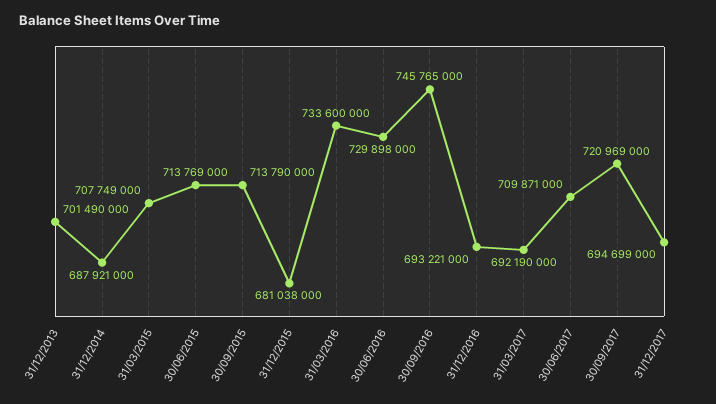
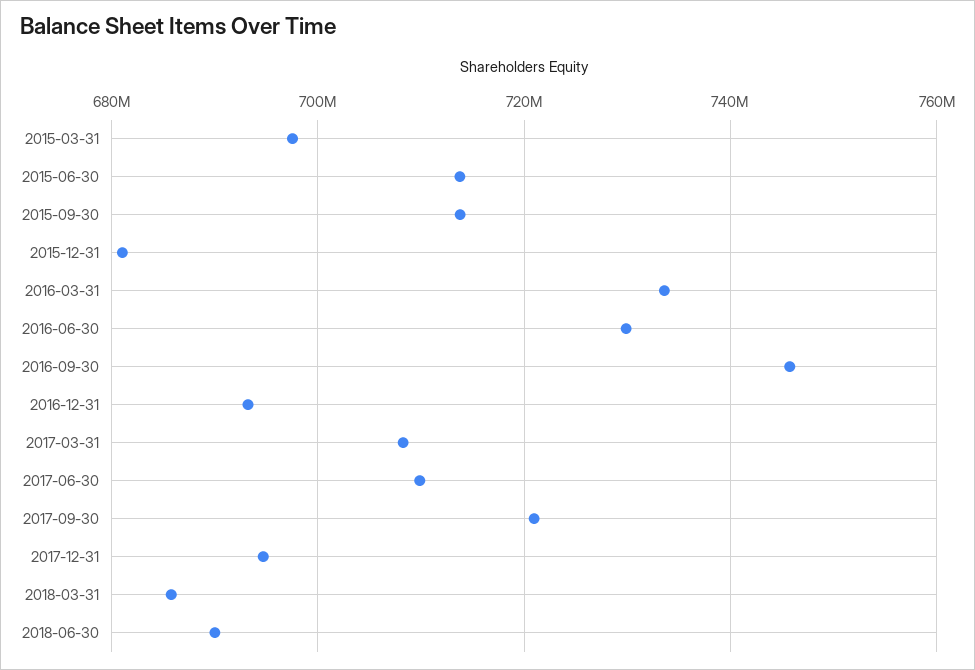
31/12/2013: 701490000 -> none
31/12/2014: 687921000 -> none
31/03/2015: 707749000 -> 698000000
31/03/2017: 692190000 -> 708000000
2018-03-31: none -> 686000000
2018-06-30: none -> 690000000

